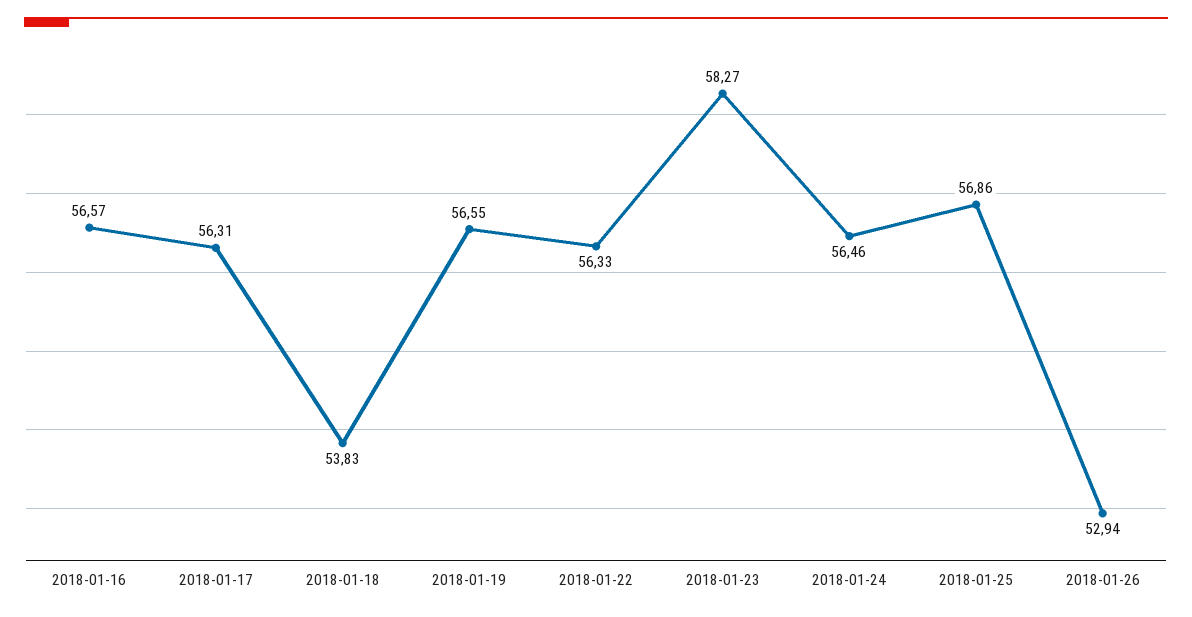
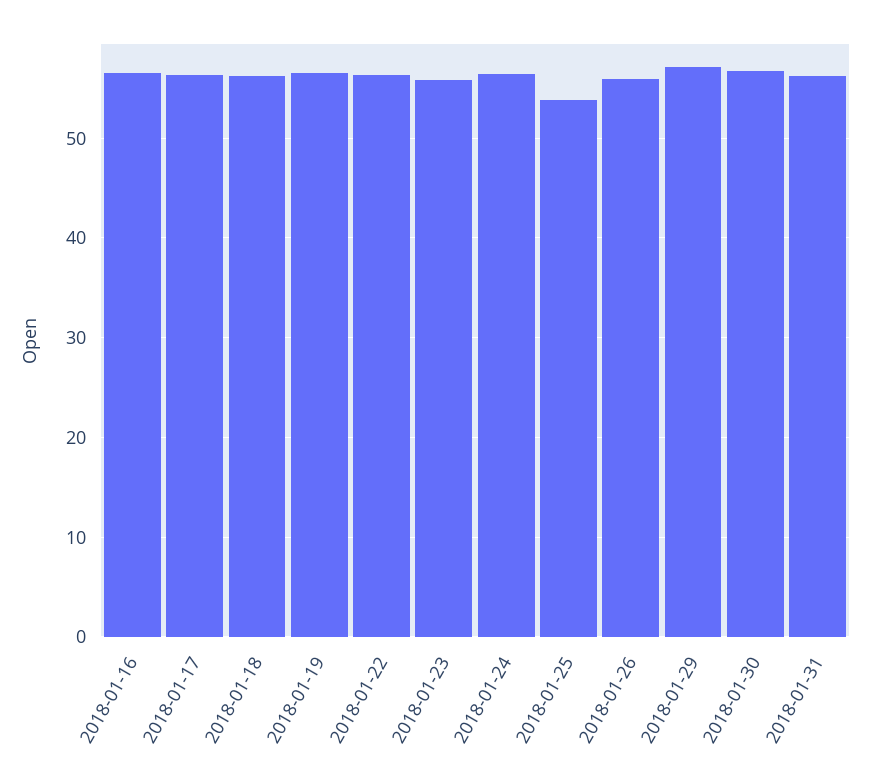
2018-01-18: 53.83 -> 56
2018-01-23: 58.27 -> 56
2018-01-25: 56.86 -> 54
2018-01-26: 52.94 -> 56
2018-01-29: none -> 57
2018-01-30: none -> 57
2018-01-31: none -> 56

